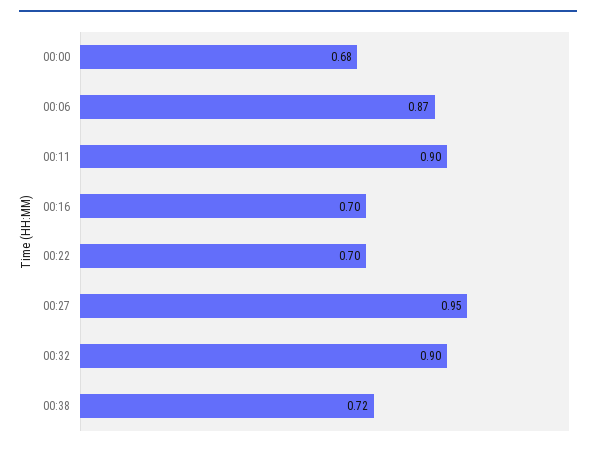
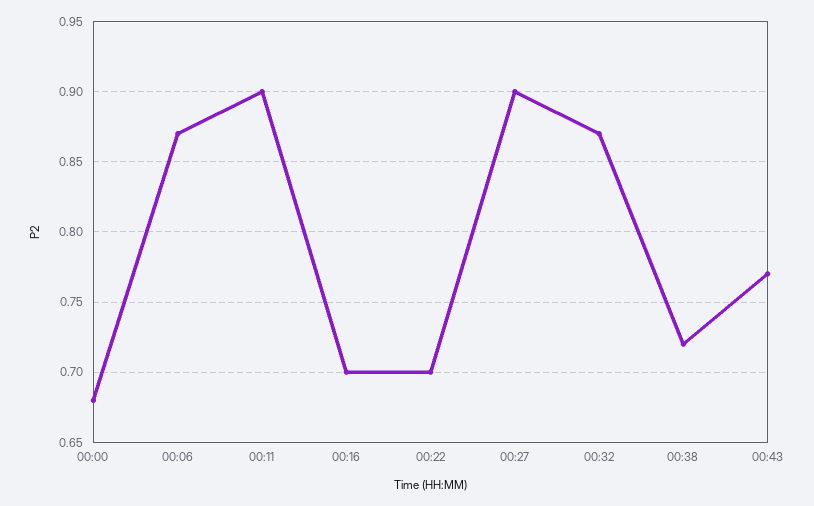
00:27: 0.95 -> 0.9
00:32: 0.9 -> 0.87
00:43: none -> 0.77

